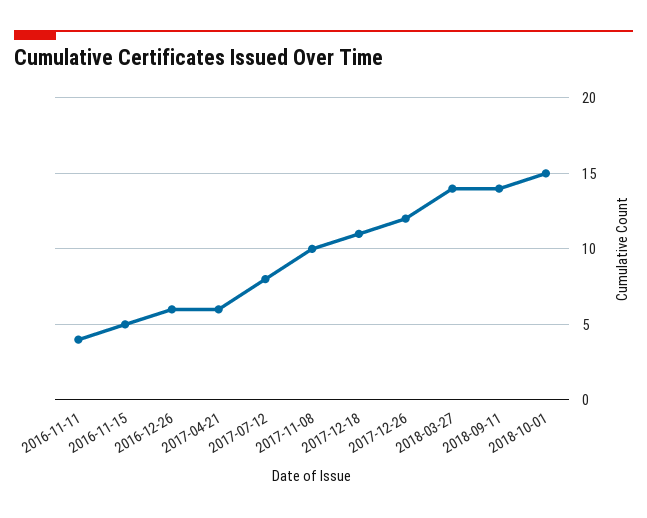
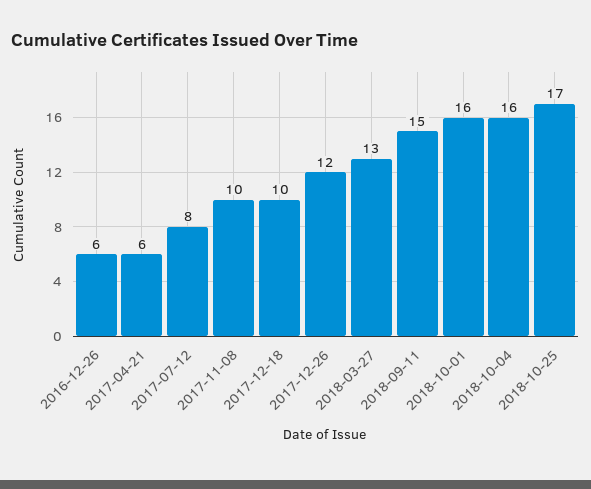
2016-11-11: 4 -> none
2016-11-15: 5 -> none
2017-12-18: 11 -> 10
2018-03-27: 14 -> 13
2018-09-11: 14 -> 15
2018-10-01: 15 -> 16
2018-10-04: none -> 16
2018-10-25: none -> 17

